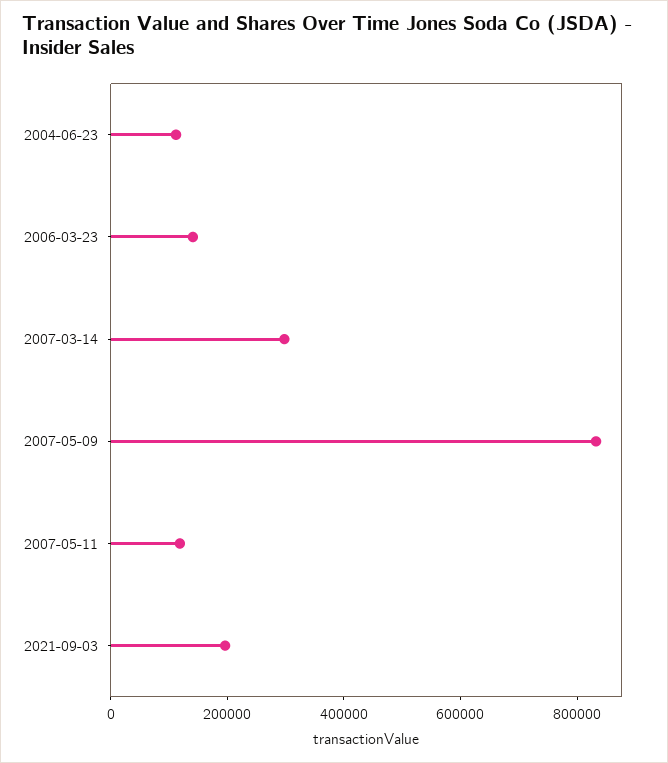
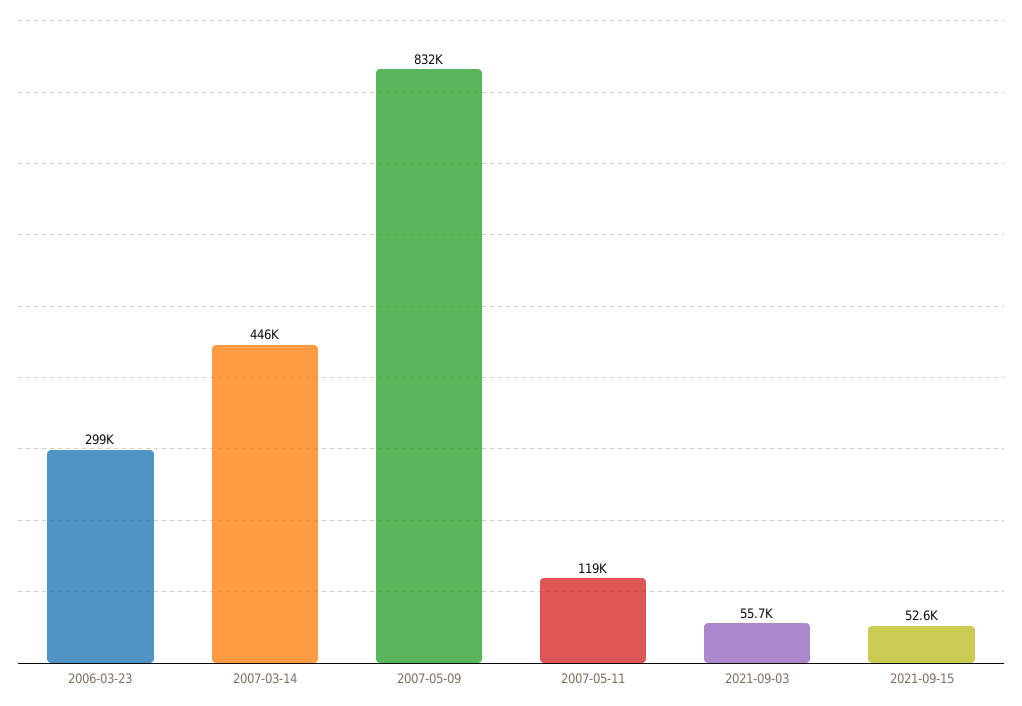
2004-06-23: 100000 -> none
2006-03-23: 150000 -> 299000
2007-03-14: 300000 -> 446000
2021-09-03: 200000 -> 55700
2021-09-15: none -> 52600

